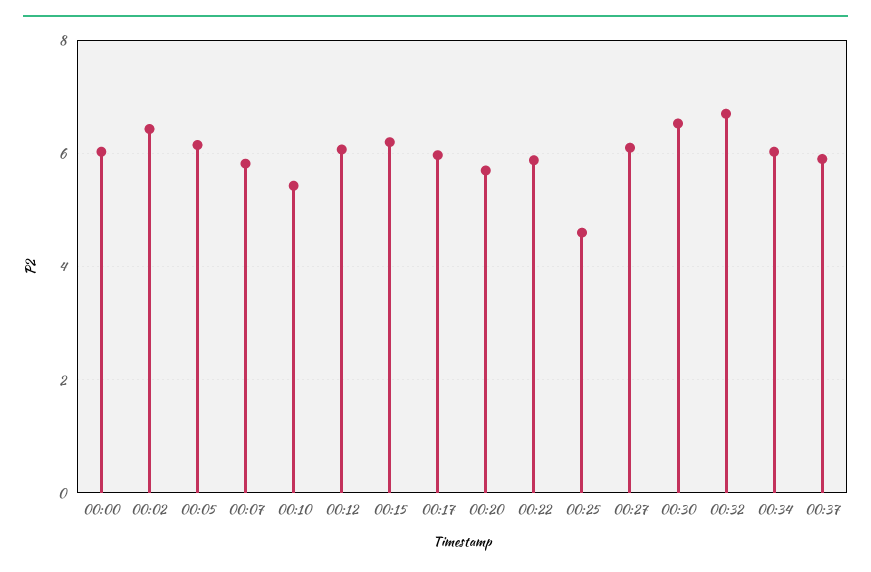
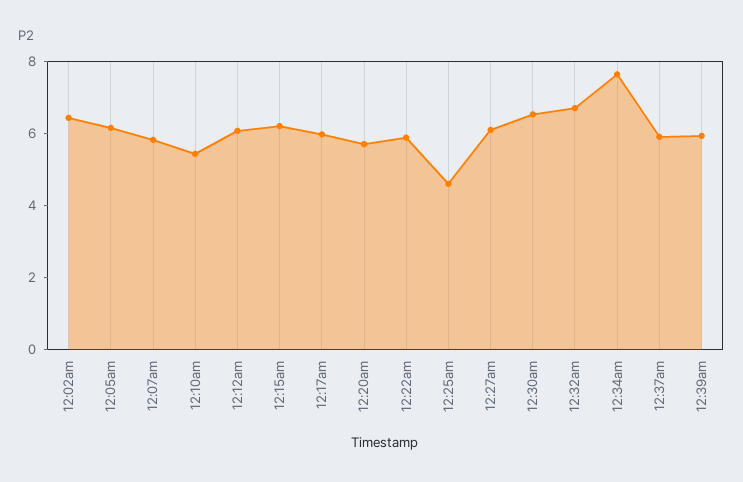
00:00: 6 -> none
00:34: 6 -> 7.5
12:39am: none -> 6

